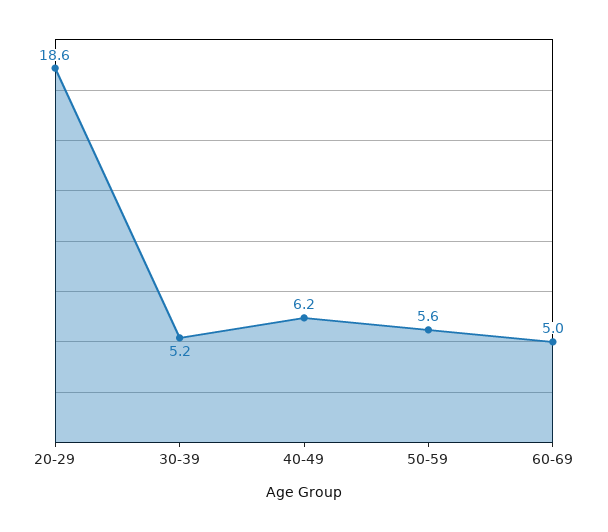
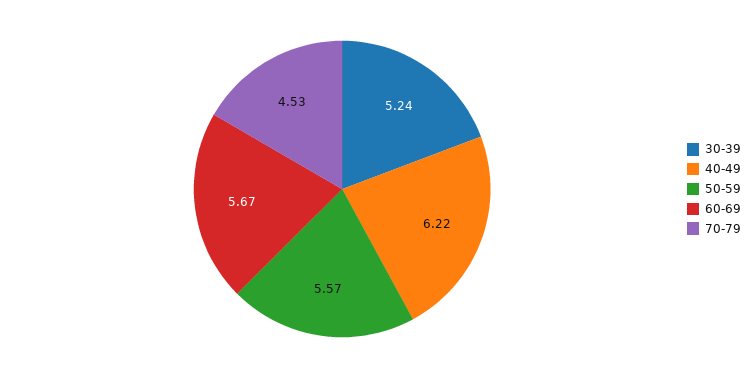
20-29: 18.6 -> none
60-69: 5 -> 5.67
70-79: none -> 4.53

